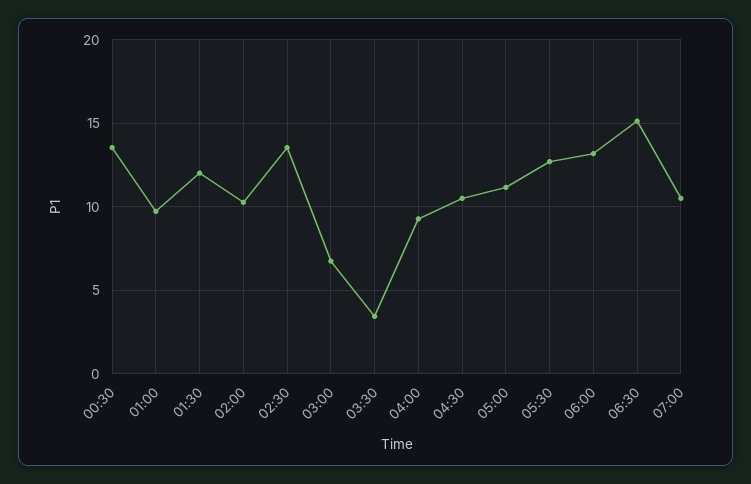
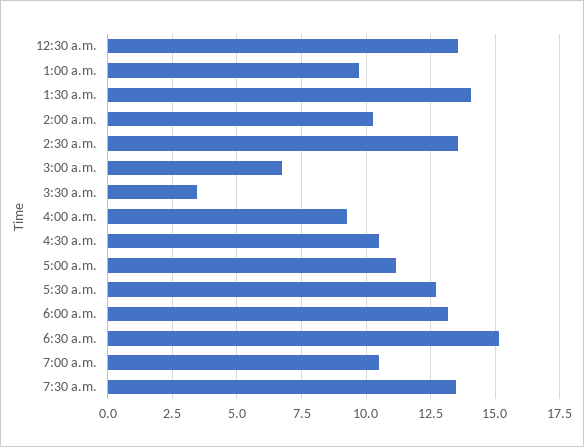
01:30: 12 -> 14
7:30 a.m.: none -> 13.5

